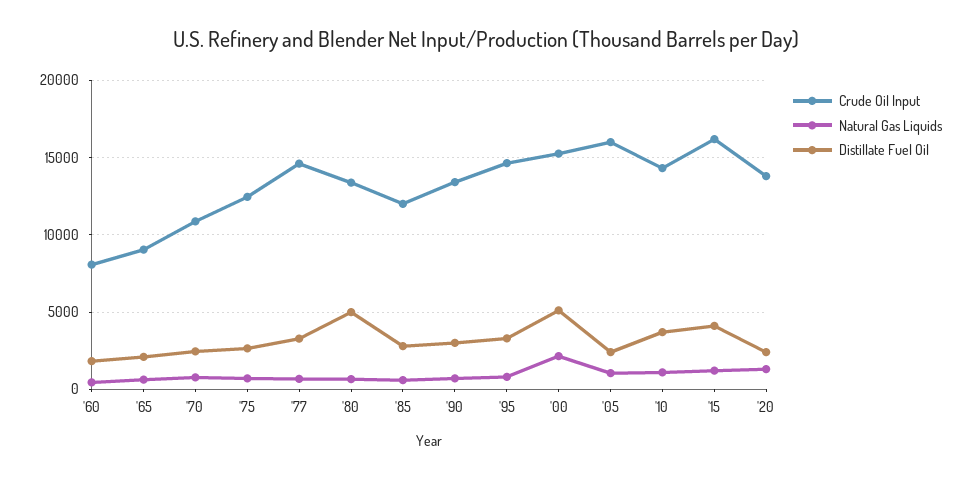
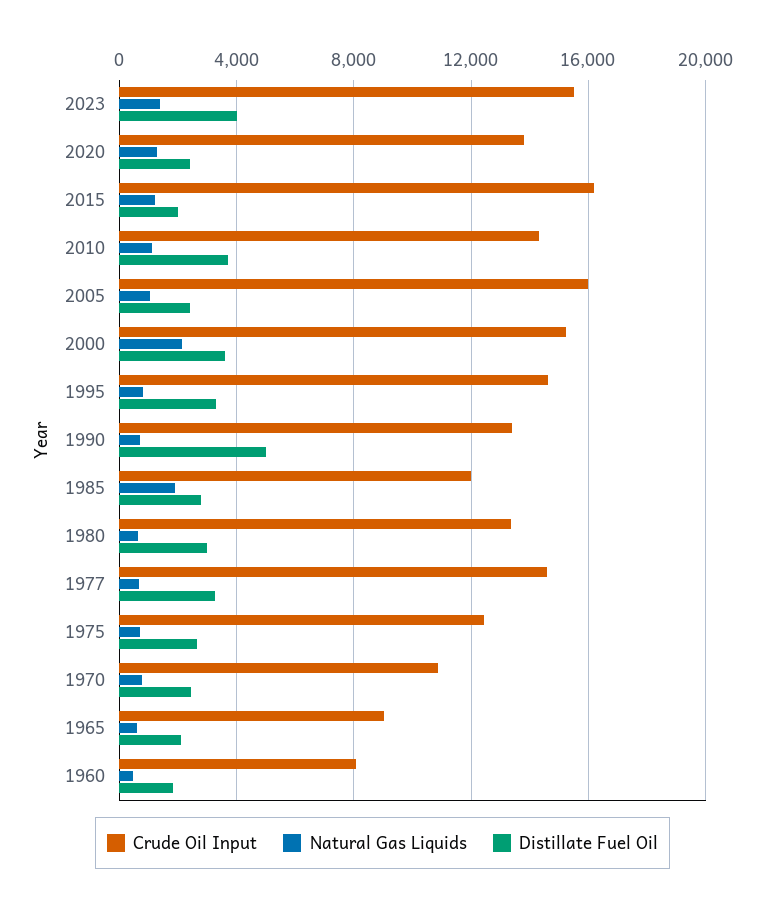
Distillate Fuel Oil, '80: 5000 -> 3000
Natural Gas Liquids, '85: 500 -> 2000
Distillate Fuel Oil, '90: 3000 -> 5000
Distillate Fuel Oil, '00: 5000 -> 3500
Distillate Fuel Oil, '15: 4000 -> 2000
Crude Oil Input, 2023: none -> 15500
Natural Gas Liquids, 2023: none -> 1500
Distillate Fuel Oil, 2023: none -> 4000

